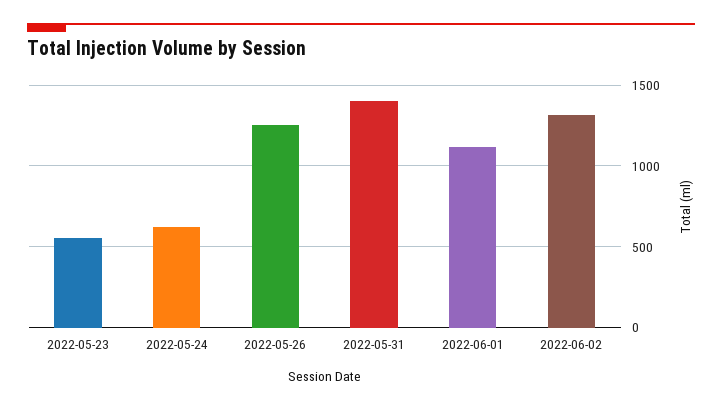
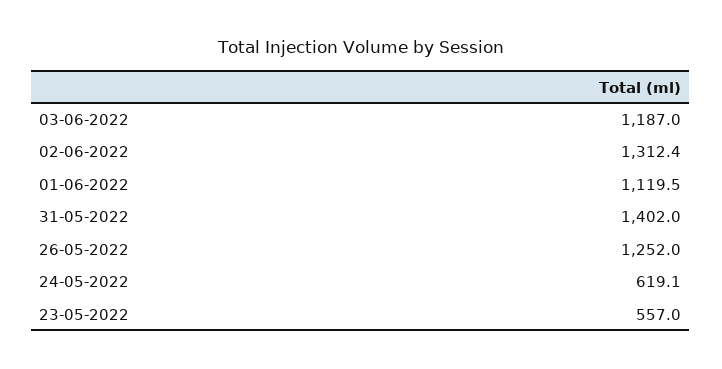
03-06-2022: none -> 1187

